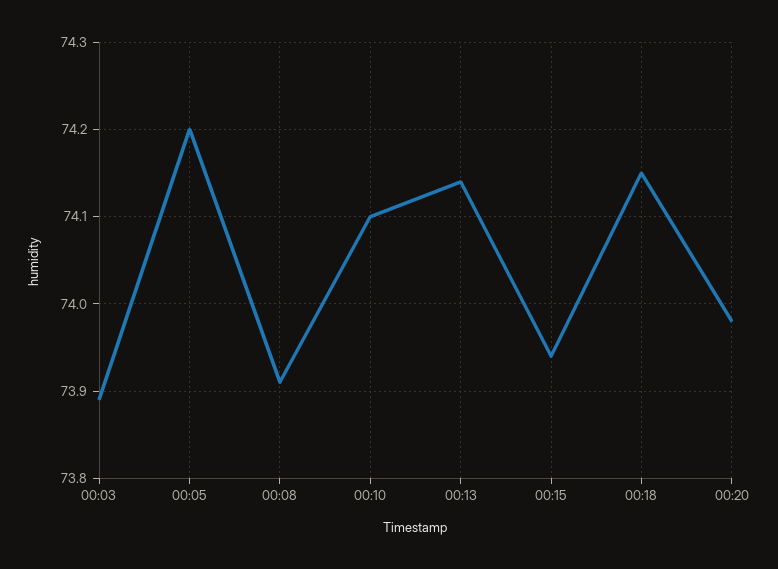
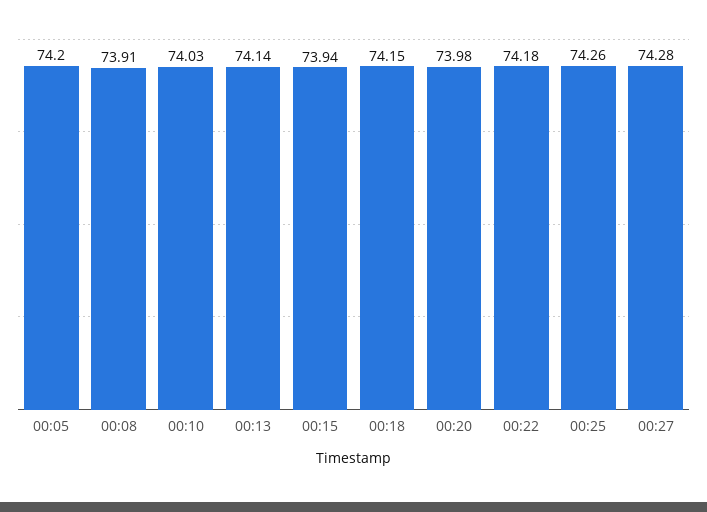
00:03: 73.89 -> none
00:10: 74.1 -> 74.03
00:22: none -> 74.18
00:25: none -> 74.26
00:27: none -> 74.28

